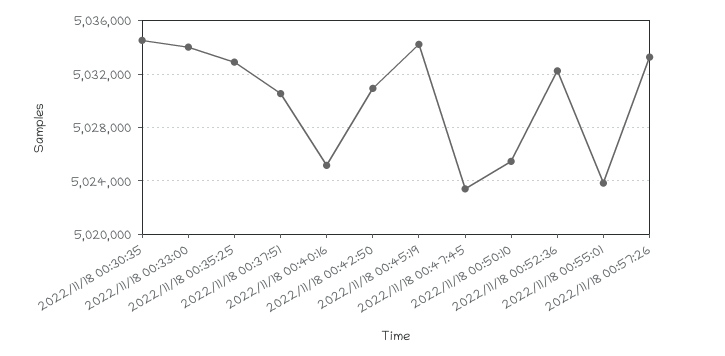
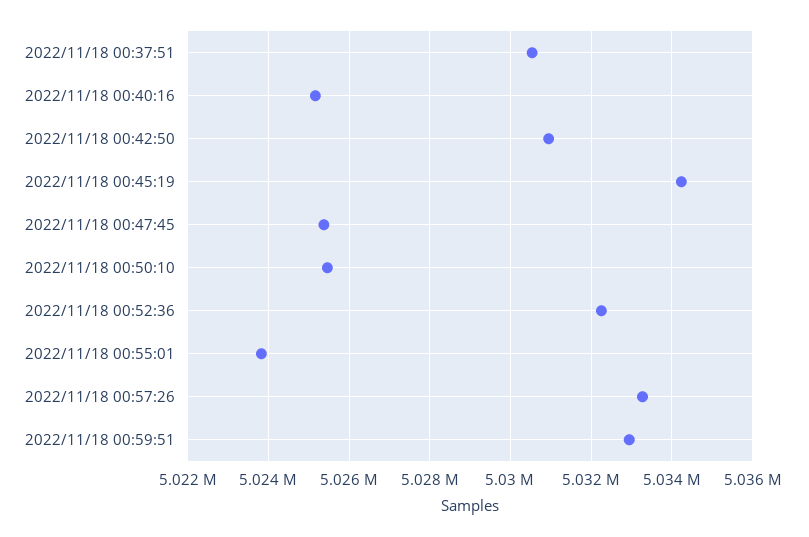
2022/11/18 00:30:35: 5034500 -> none
2022/11/18 00:33:00: 5034000 -> none
2022/11/18 00:35:25: 5033000 -> none
2022/11/18 00:47:45: 5023500 -> 5025400
2022/11/18 00:59:51: none -> 5033000

